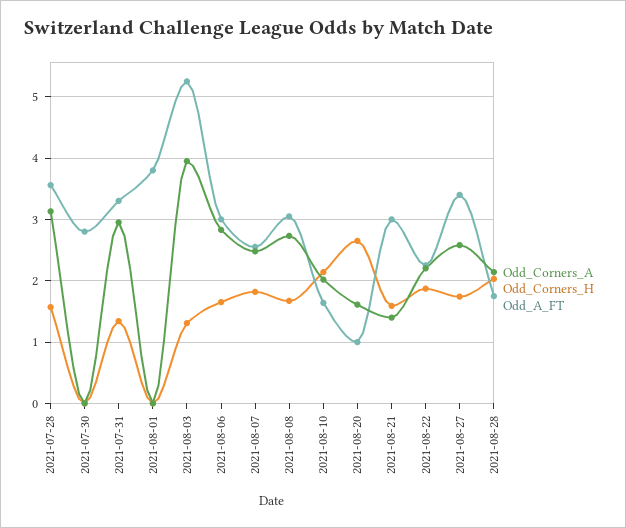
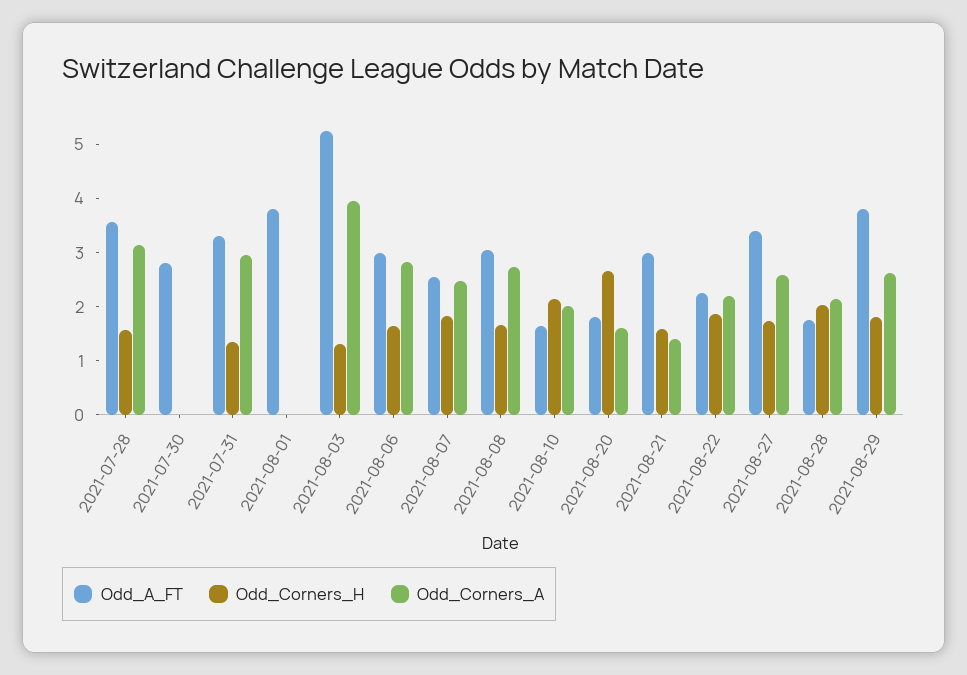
Odd_A_FT, 2021-08-20: 1 -> 1.8
Odd_A_FT, 2021-08-29: none -> 3.8
Odd_Corners_H, 2021-08-29: none -> 1.8
Odd_Corners_A, 2021-08-29: none -> 2.6

